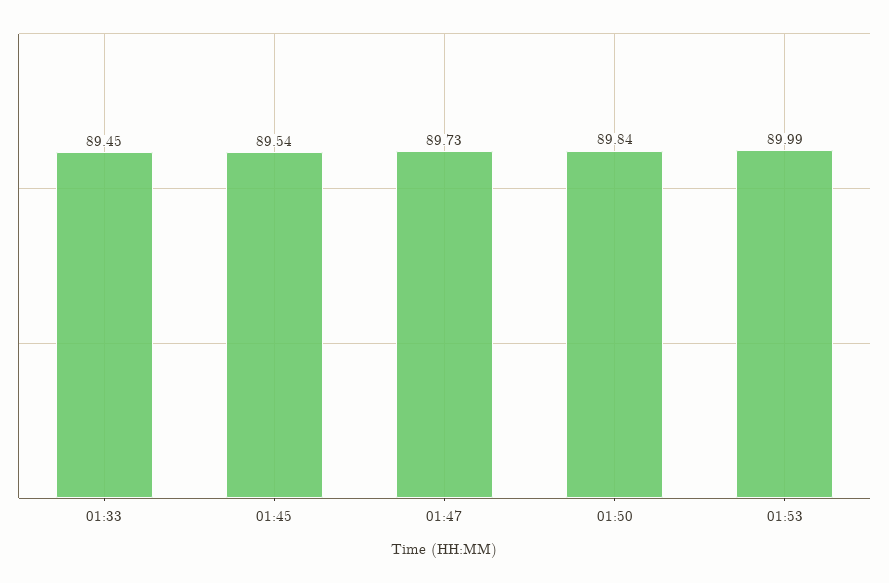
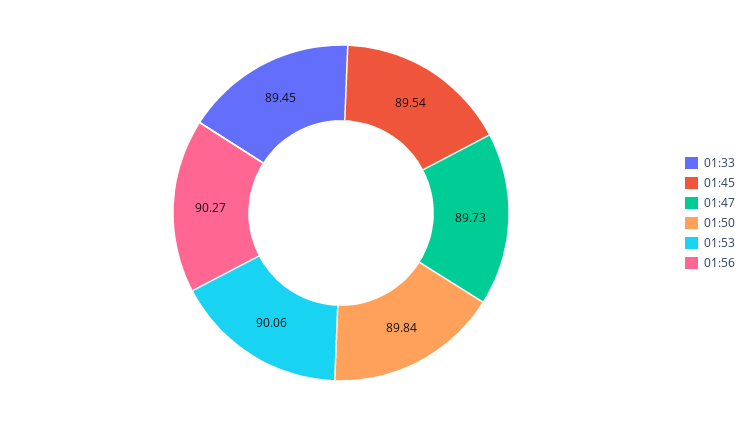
01:53: 89.99 -> 90.06
01:56: none -> 90.27

